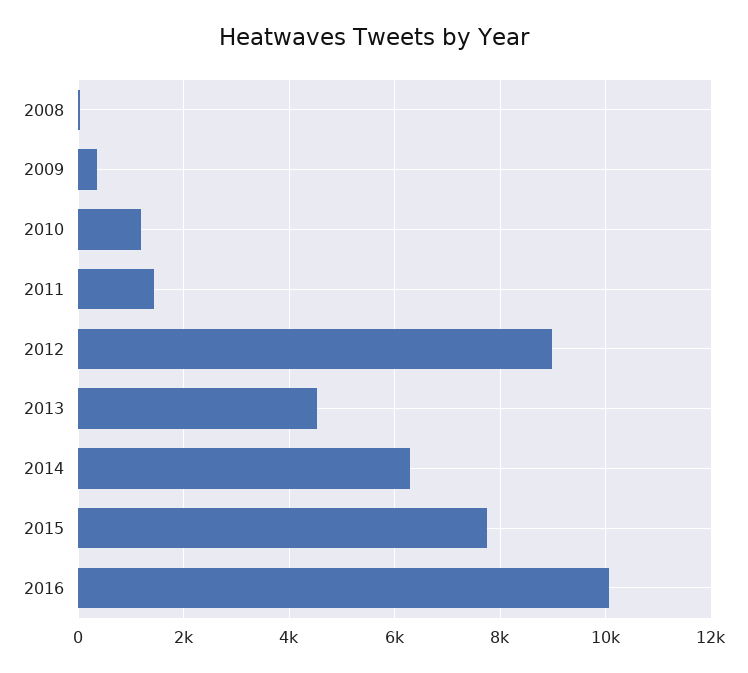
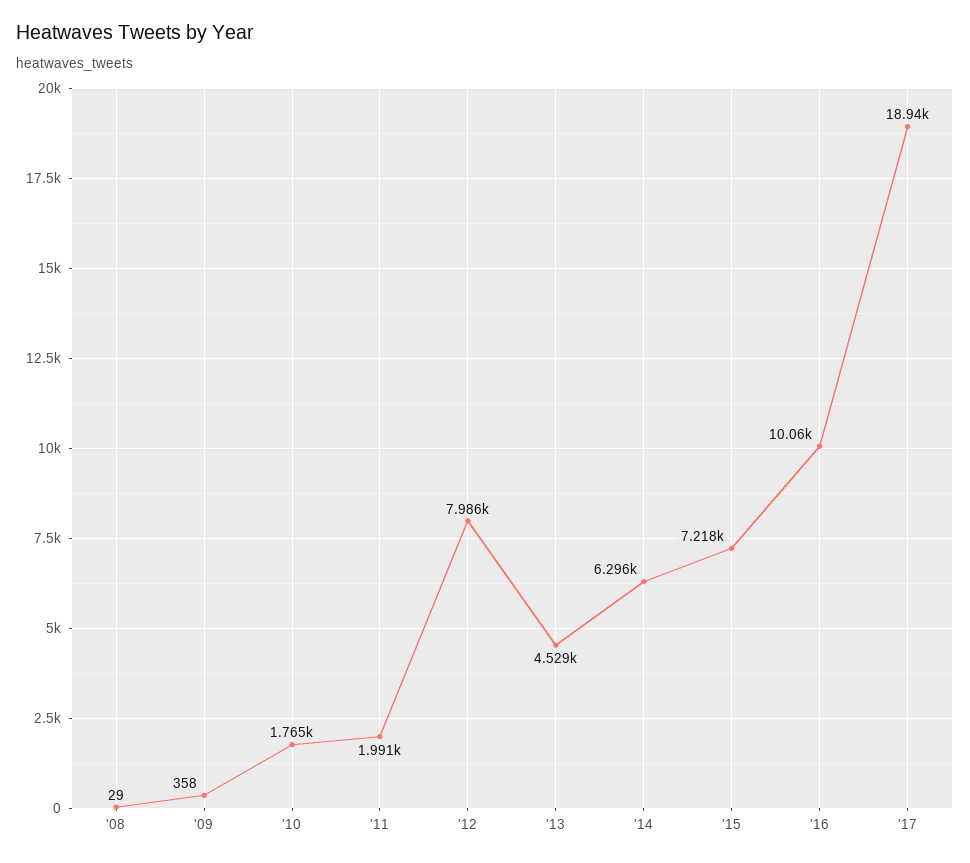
2010: 1200 -> 1765
2011: 1400 -> 1991
2012: 9000 -> 7986
2015: 7800 -> 7218
'17: none -> 18940

